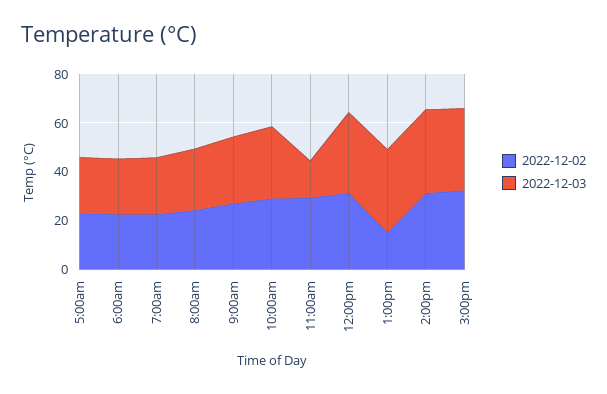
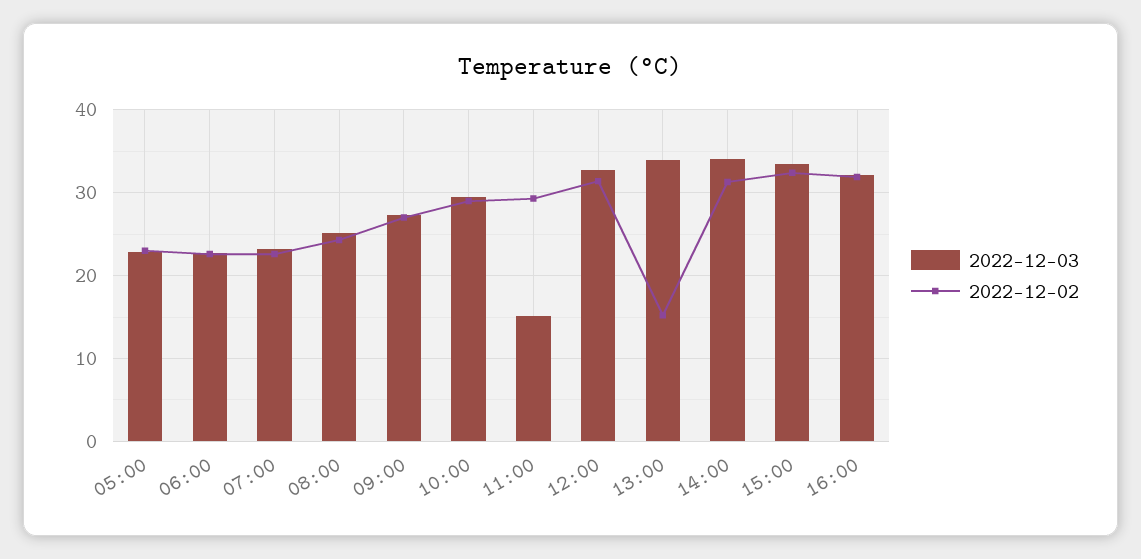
2022-12-03, 16:00: none -> 32
2022-12-02, 16:00: none -> 32

